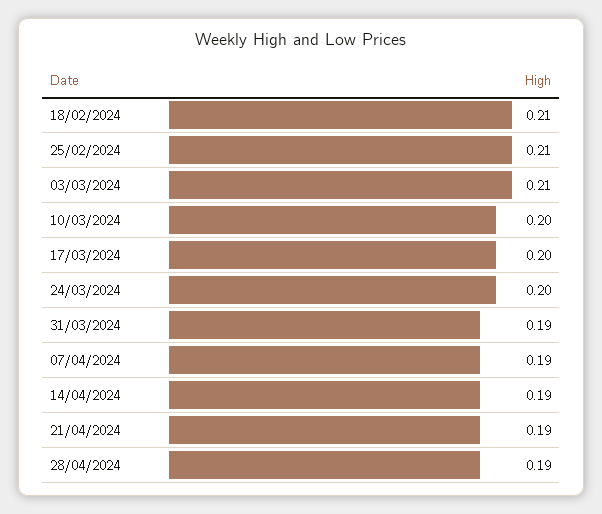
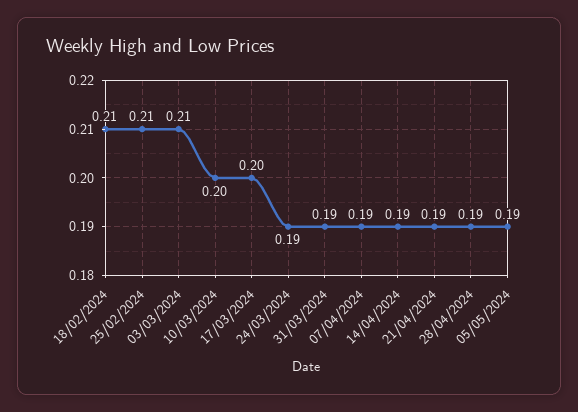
24/03/2024: 0.2 -> 0.19
05/05/2024: none -> 0.19

